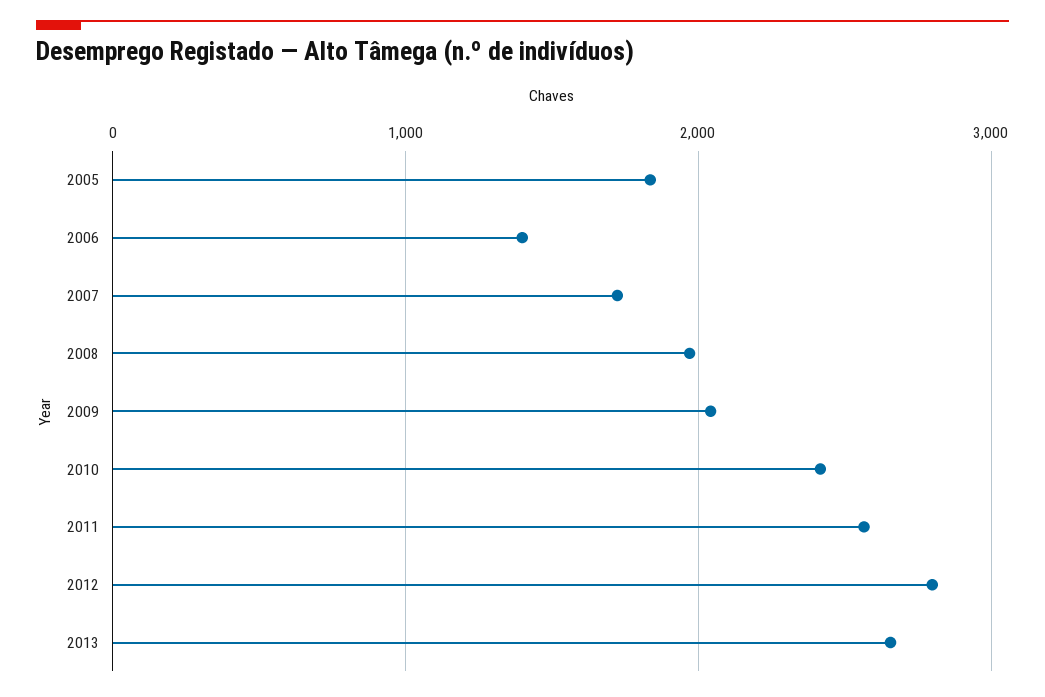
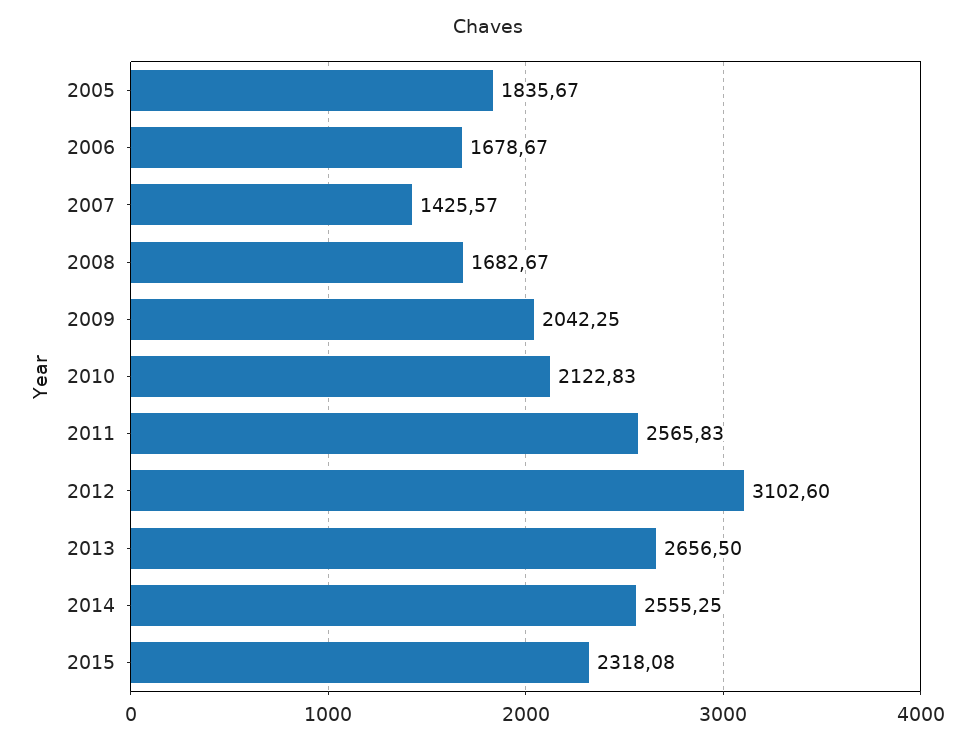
2006: 1400 -> 1678.67
2007: 1700 -> 1425.57
2008: 2000 -> 1682.67
2010: 2400 -> 2122.83
2012: 2800 -> 3102.6
2014: none -> 2555.25
2015: none -> 2318.08

